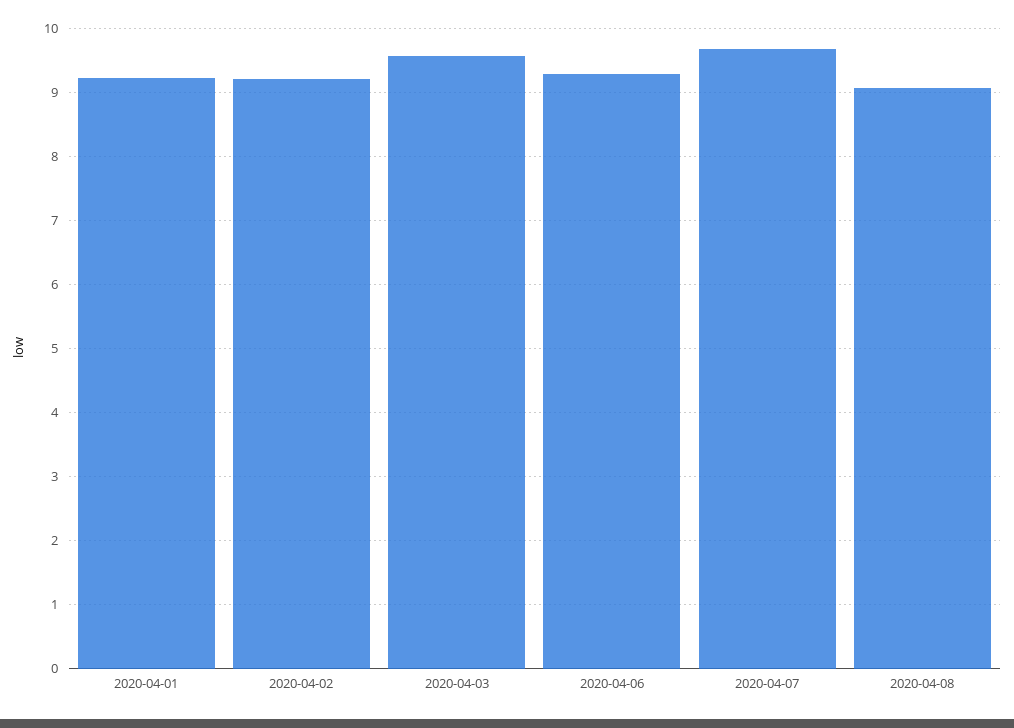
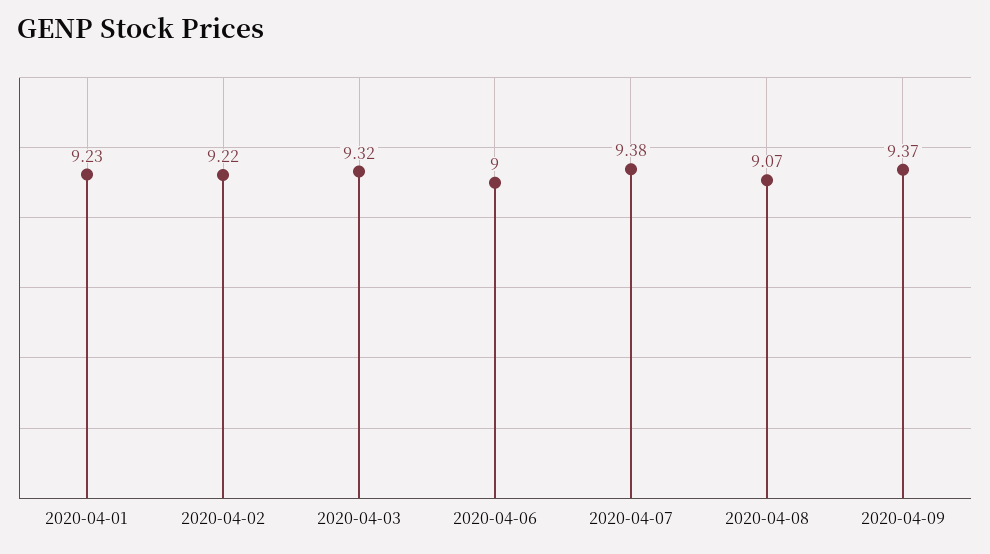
2020-04-03: 9.6 -> 9.32
2020-04-06: 9.3 -> 9
2020-04-07: 9.7 -> 9.38
2020-04-09: none -> 9.37

